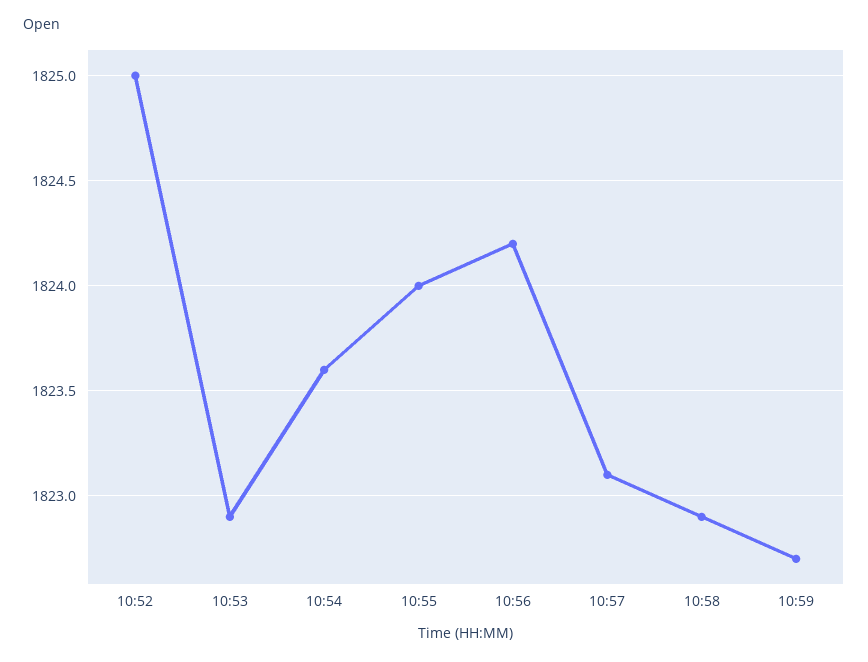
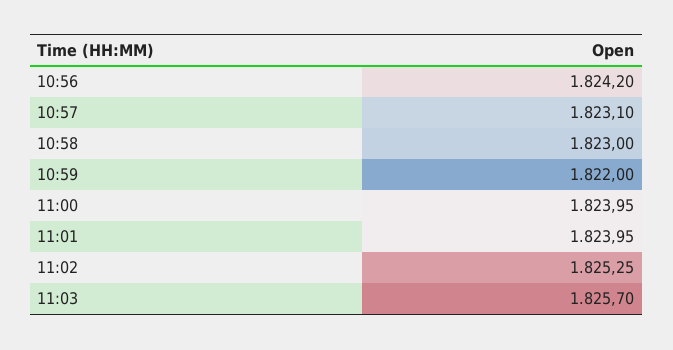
10:52: 1825 -> none
10:53: 1822.9 -> none
10:54: 1823.6 -> none
10:55: 1824 -> none
10:58: 1822.9 -> 1823
10:59: 1822.7 -> 1822
11:00: none -> 1823.95
11:01: none -> 1823.95
11:02: none -> 1825.25
11:03: none -> 1825.7

